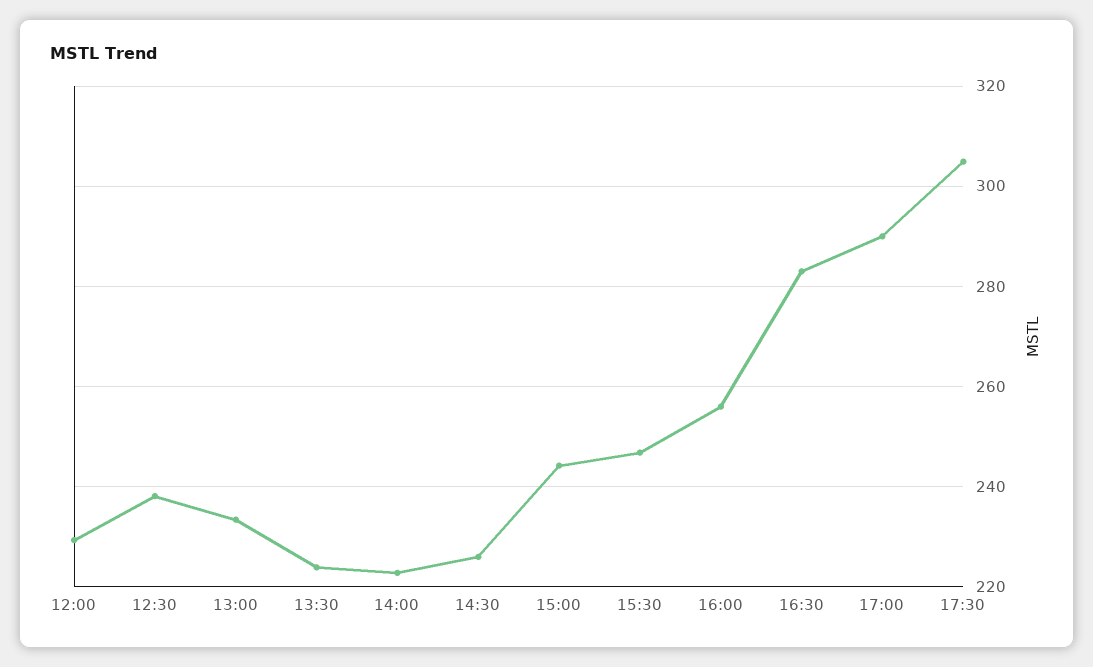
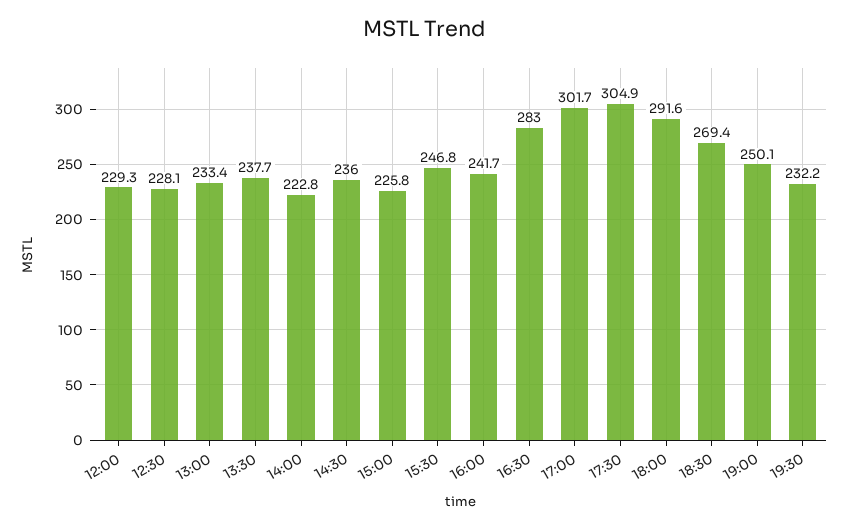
12:30: 238 -> 228.1
13:30: 224 -> 237.7
14:30: 226 -> 236
15:00: 244 -> 225.8
16:00: 256 -> 241.7
17:00: 290 -> 301.7
18:00: none -> 291.6
18:30: none -> 269.4
19:00: none -> 250.1
19:30: none -> 232.2

